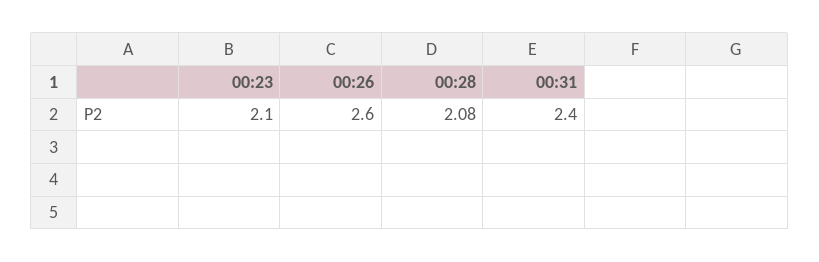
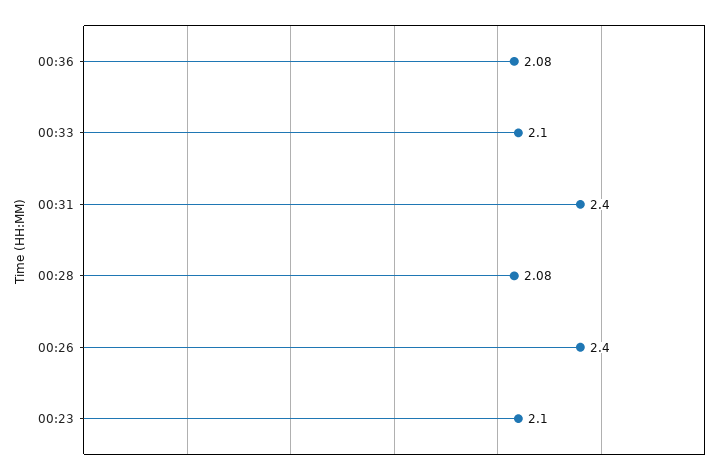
00:26: 2.6 -> 2.4
00:36: none -> 2.08
00:33: none -> 2.1

